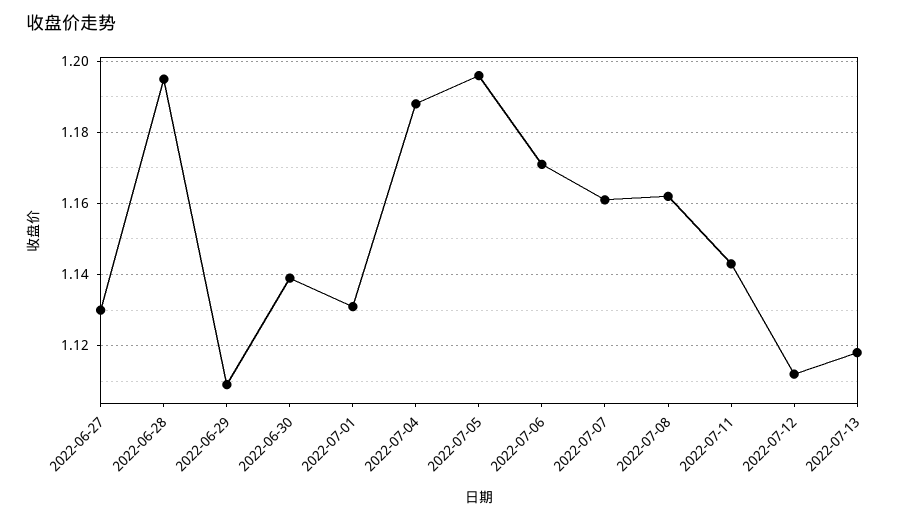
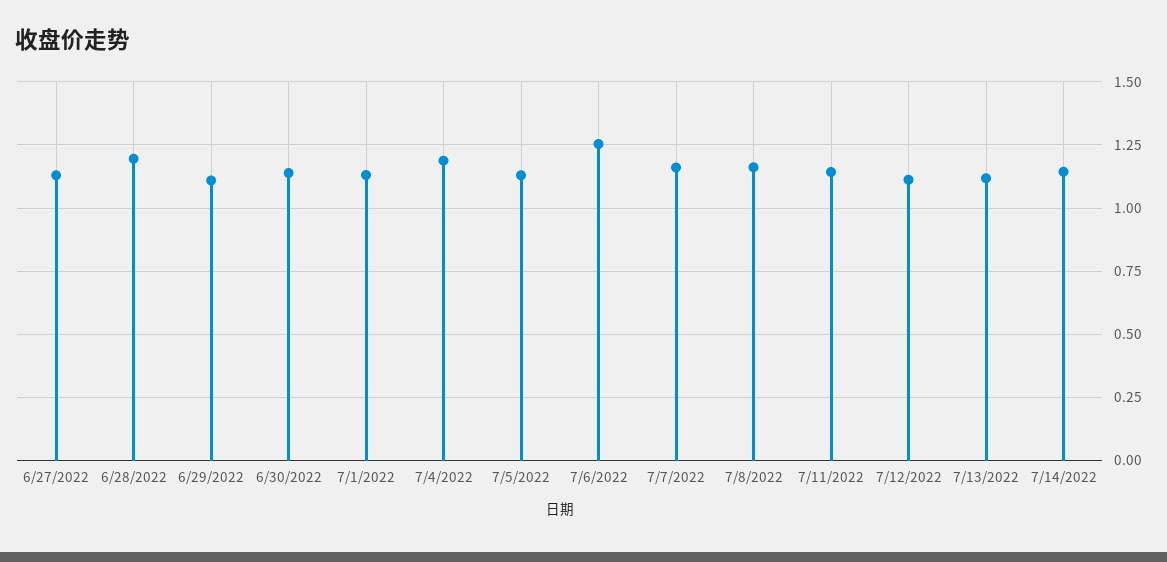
2022-07-05: 1.195 -> 1.125
2022-07-06: 1.17 -> 1.25
7/14/2022: none -> 1.15

